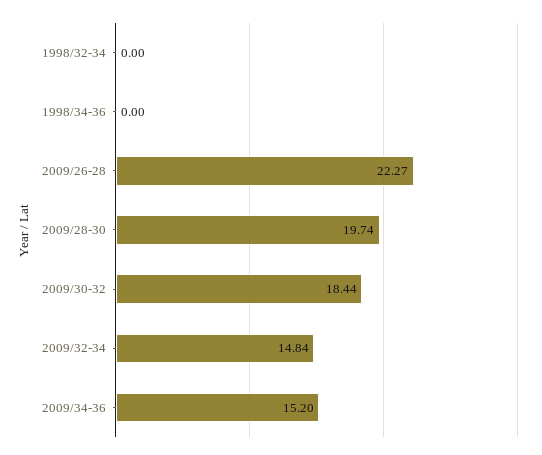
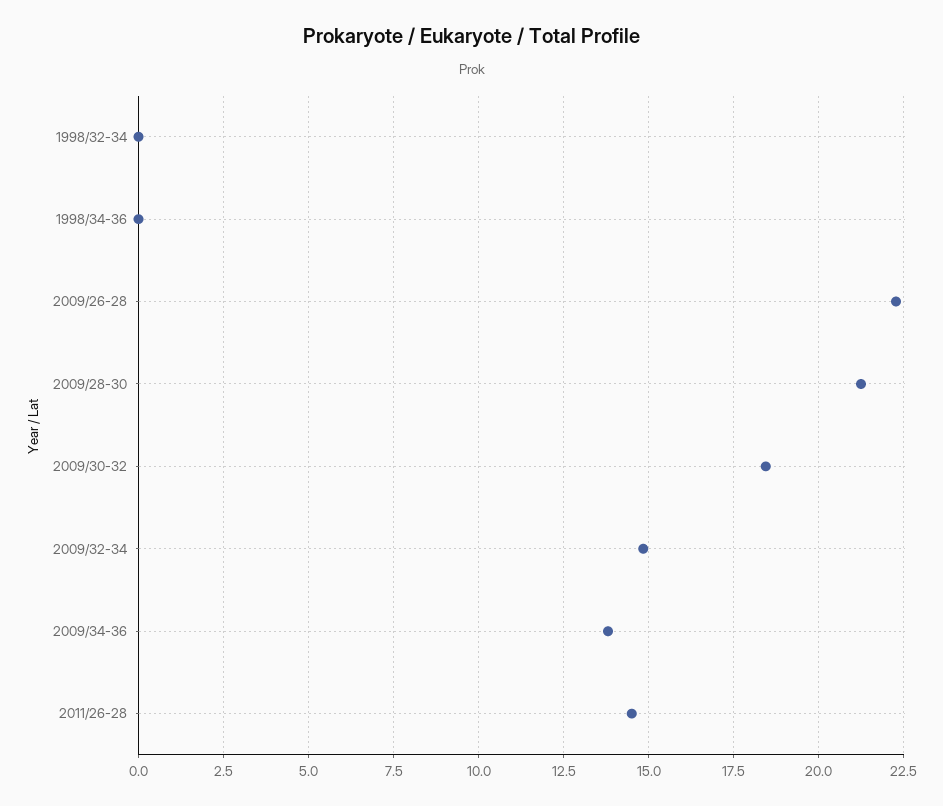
2009/28-30: 19.74 -> 21.25
2009/34-36: 15.2 -> 13.75
2011/26-28: none -> 14.5

